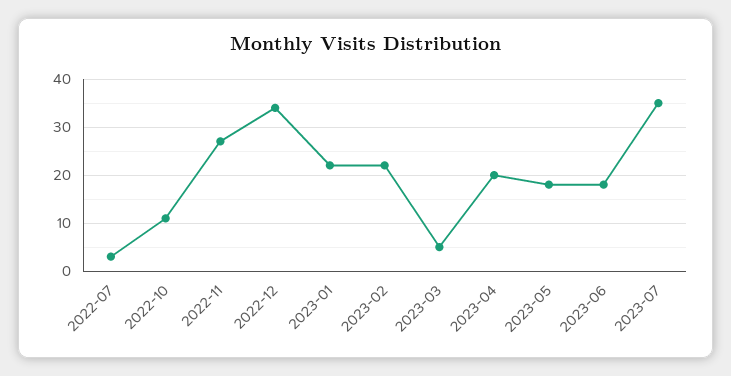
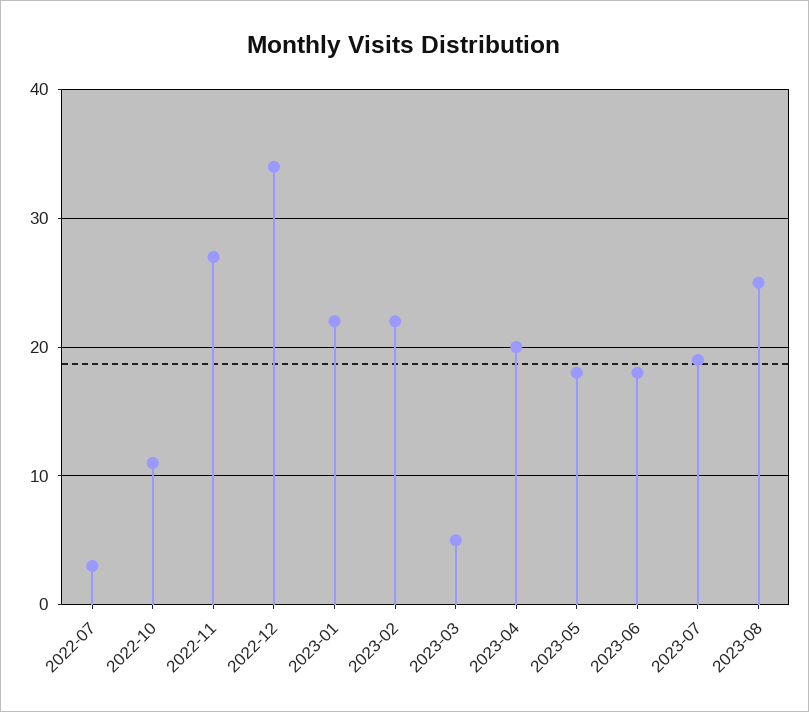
2023-07: 35 -> 19
2023-08: none -> 25

